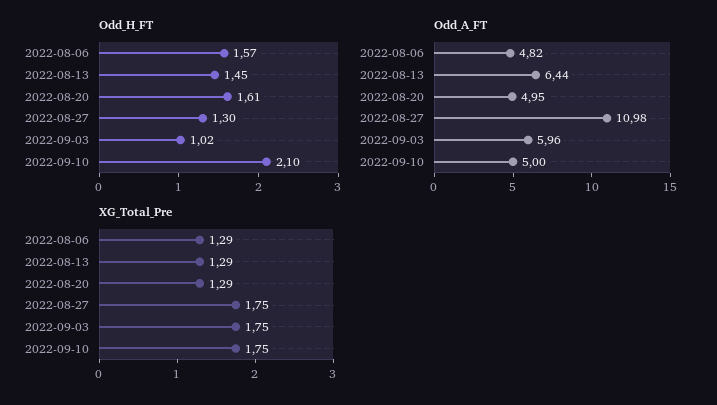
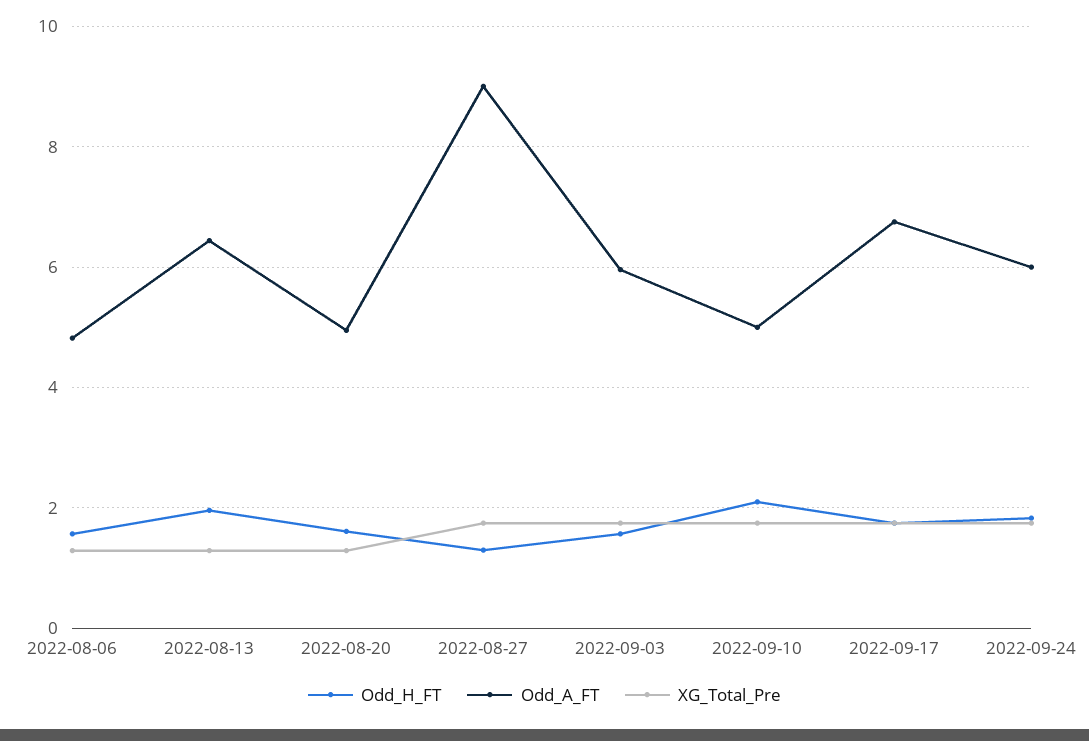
Odd_H_FT, 2022-08-13: 1.45 -> 2
Odd_H_FT, 2022-09-03: 1.02 -> 1.6
Odd_A_FT, 2022-08-27: 10.98 -> 9
Odd_H_FT, 2022-09-17: none -> 1.8
Odd_A_FT, 2022-09-17: none -> 6.8
XG_Total_Pre, 2022-09-17: none -> 1.8
Odd_H_FT, 2022-09-24: none -> 1.8
Odd_A_FT, 2022-09-24: none -> 6
XG_Total_Pre, 2022-09-24: none -> 1.8

